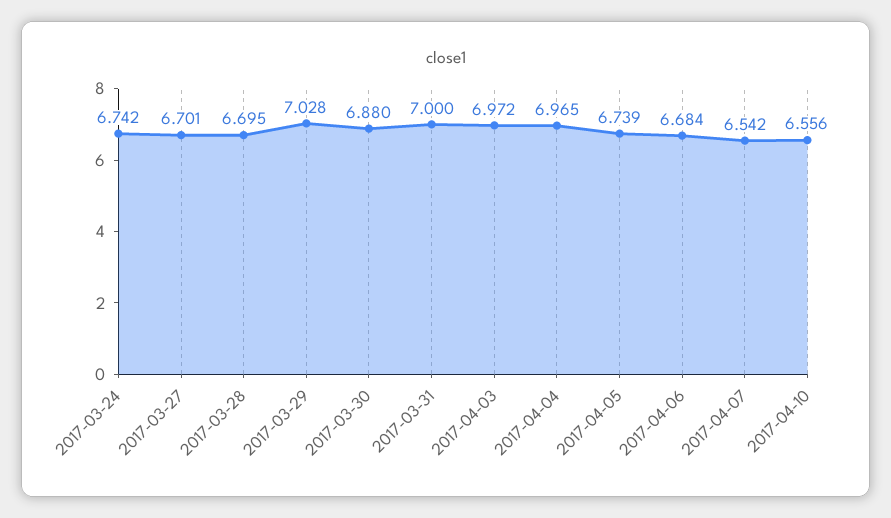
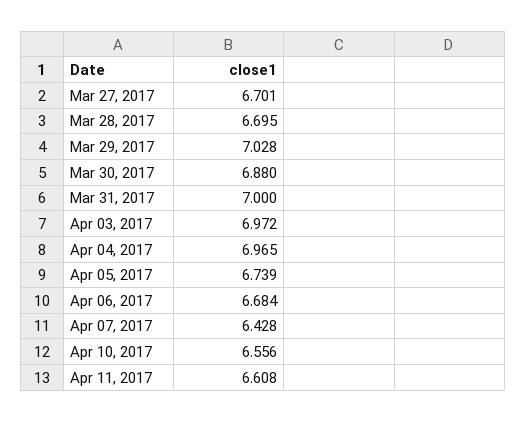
2017-03-24: 6.742 -> none
2017-04-07: 6.542 -> 6.428
Apr 11, 2017: none -> 6.608

